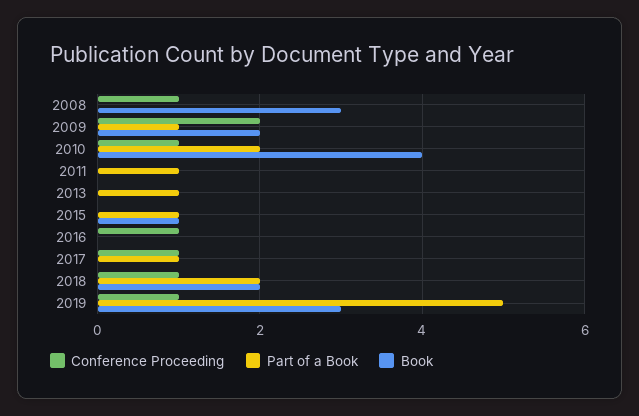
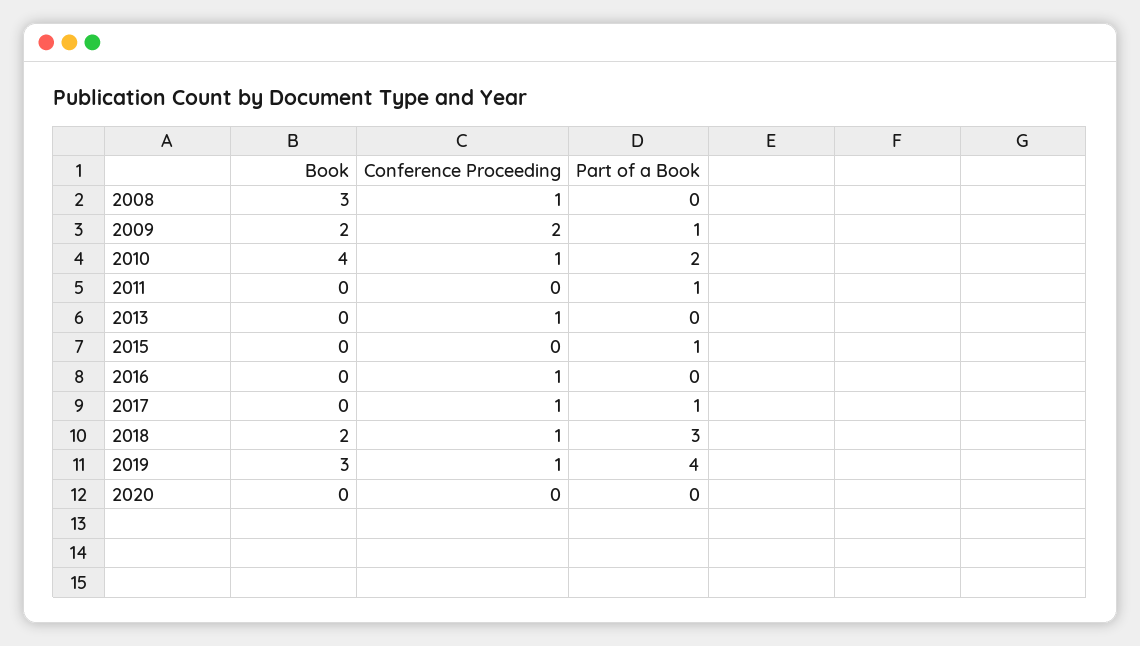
Conference Proceeding, 2013: 0 -> 1
Part of a Book, 2013: 1 -> 0
Book, 2015: 1 -> 0
Part of a Book, 2018: 2 -> 3
Part of a Book, 2019: 5 -> 4
Book, 2020: none -> 0
Conference Proceeding, 2020: none -> 0
Part of a Book, 2020: none -> 0

